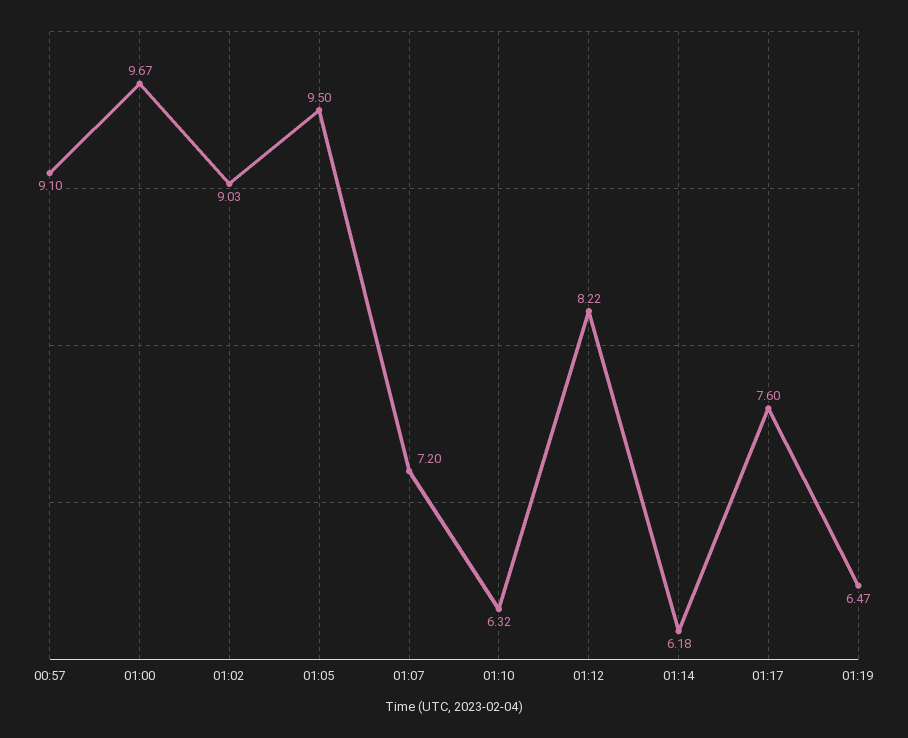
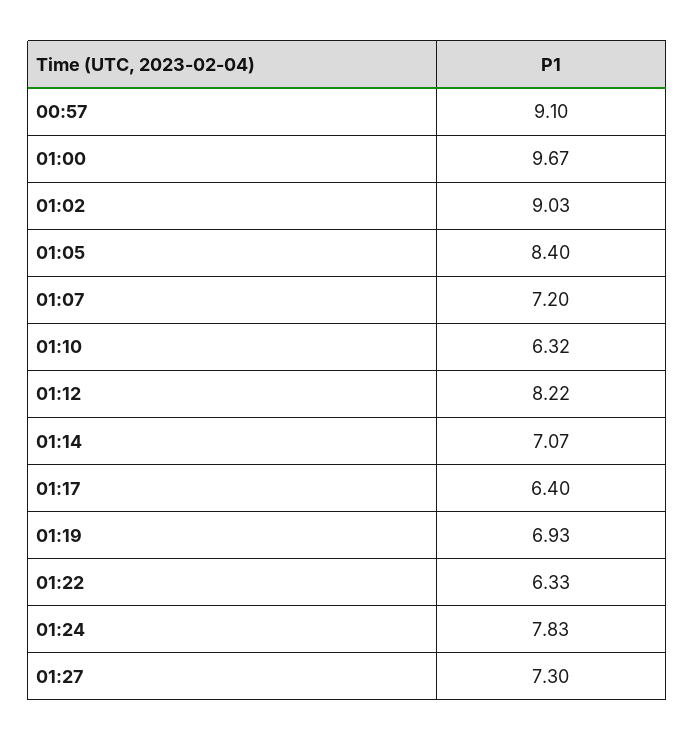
01:05: 9.5 -> 8.4
01:14: 6.18 -> 7.07
01:17: 7.6 -> 6.4
01:19: 6.47 -> 6.93
01:22: none -> 6.33
01:24: none -> 7.83
01:27: none -> 7.3

